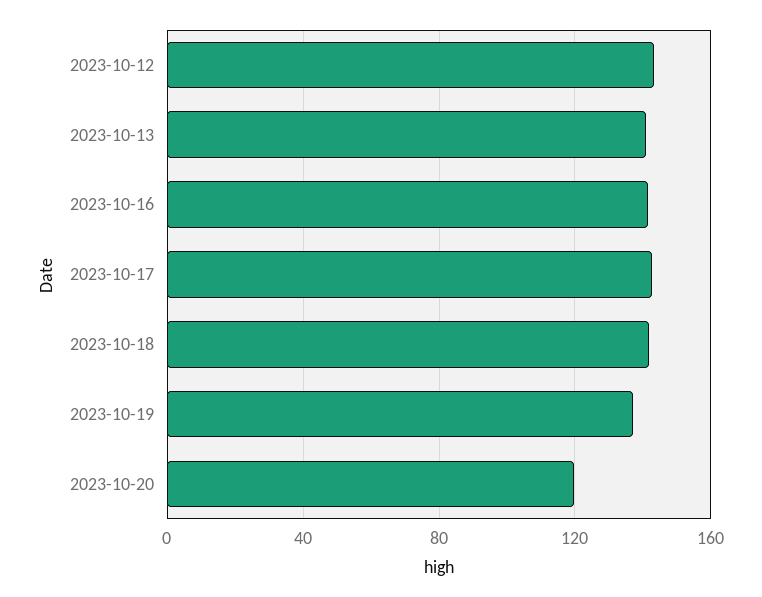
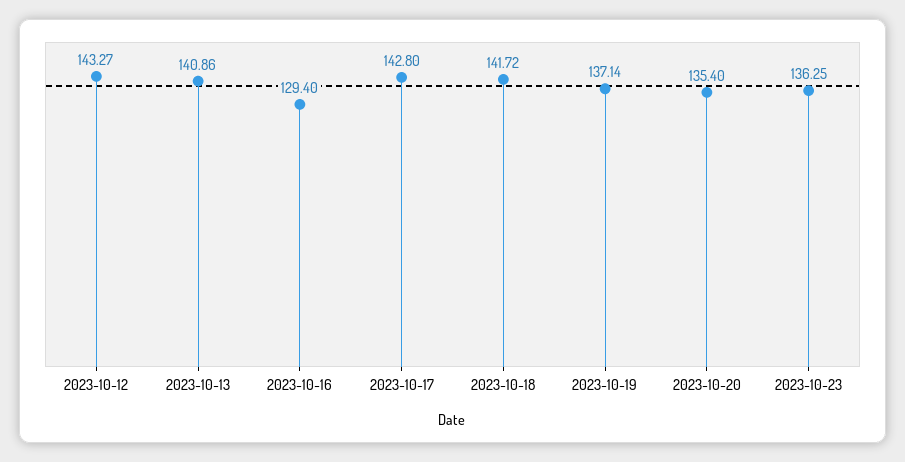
2023-10-16: 140 -> 129.4
2023-10-20: 120 -> 135.4
2023-10-23: none -> 136.25

